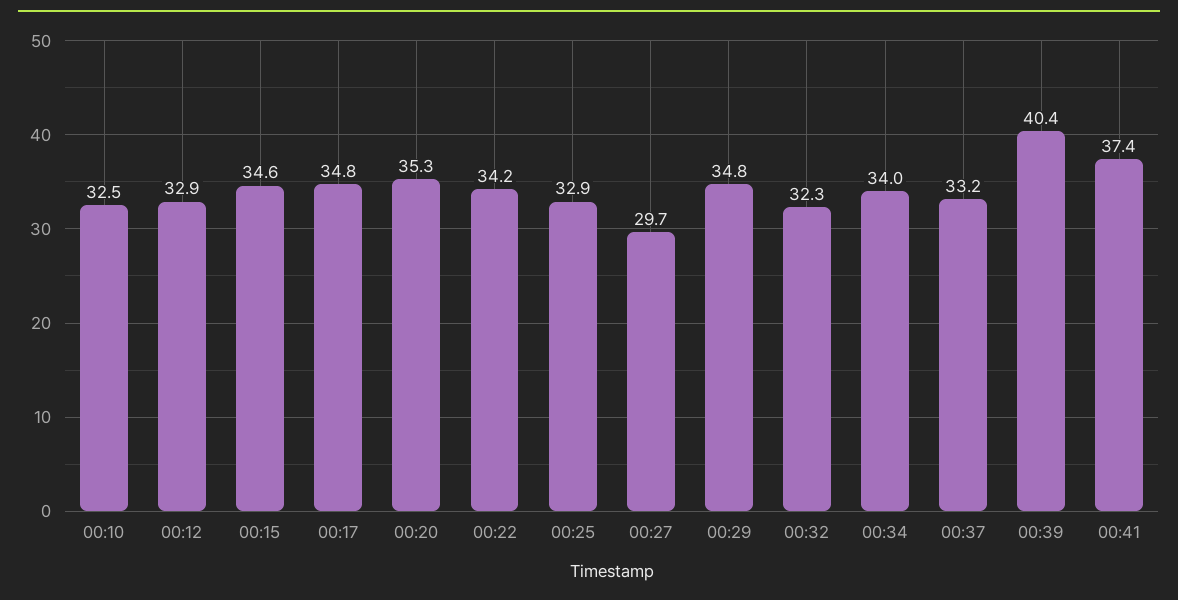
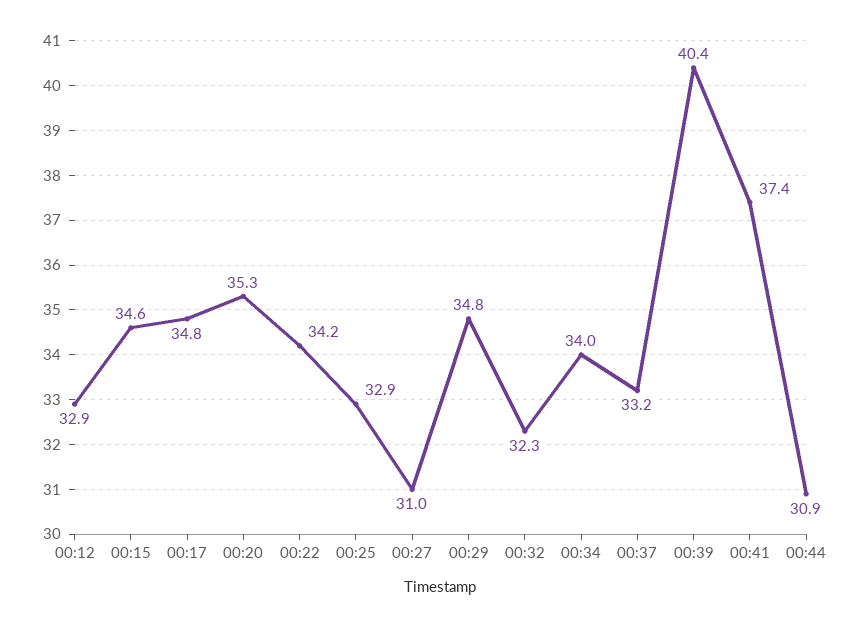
00:10: 32.5 -> none
00:27: 29.7 -> 31
00:44: none -> 30.9

